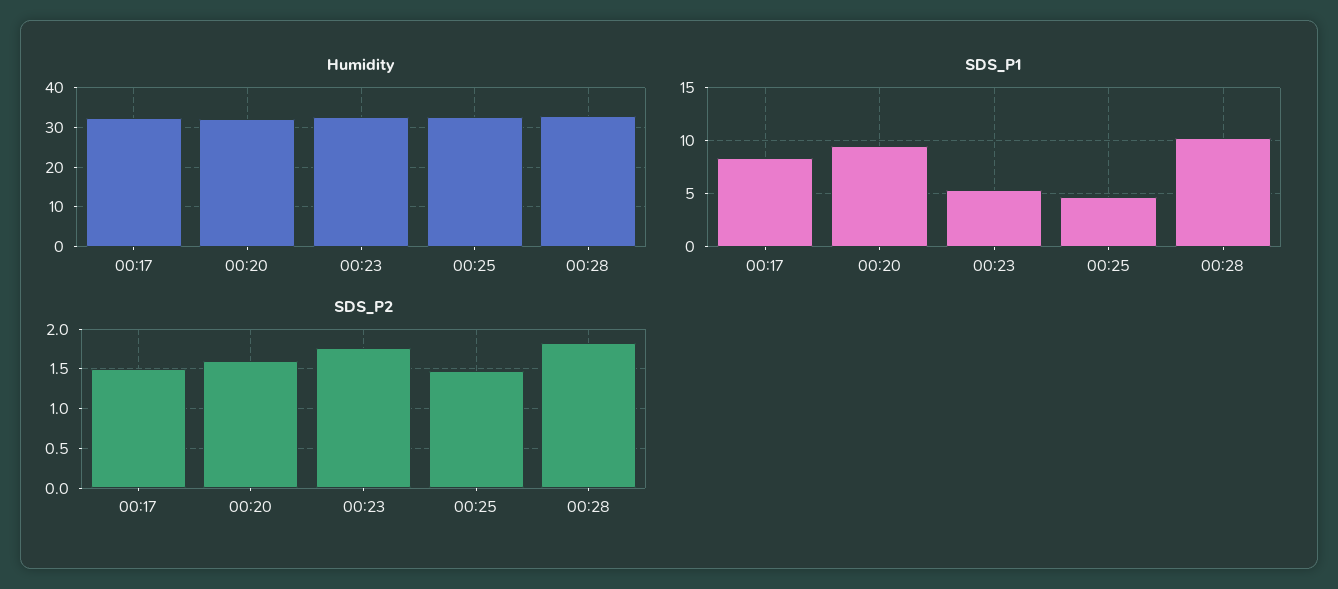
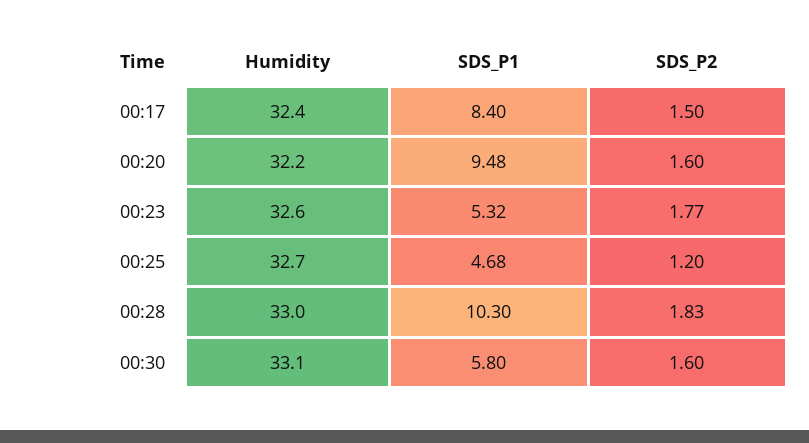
SDS_P2, 00:25: 1.5 -> 1.2
Humidity, 00:30: none -> 33.1
SDS_P1, 00:30: none -> 5.8
SDS_P2, 00:30: none -> 1.6

